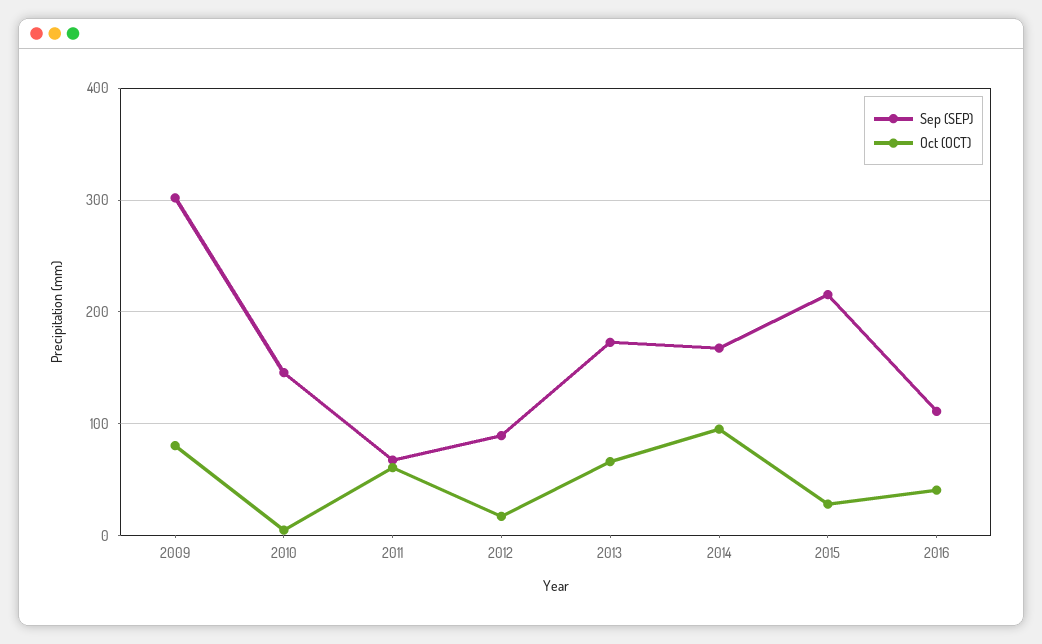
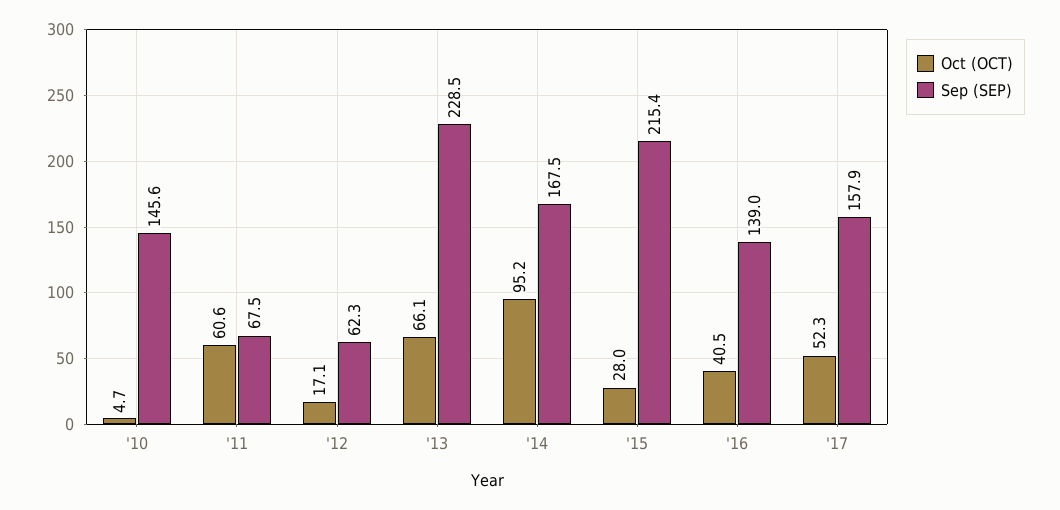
Sep (SEP), 2009: 300 -> none
Oct (OCT), 2009: 80 -> none
Sep (SEP), 2012: 90 -> 62.3
Sep (SEP), 2013: 170 -> 228.5
Sep (SEP), 2016: 110 -> 139
Oct (OCT), '17: none -> 52.3
Sep (SEP), '17: none -> 157.9

